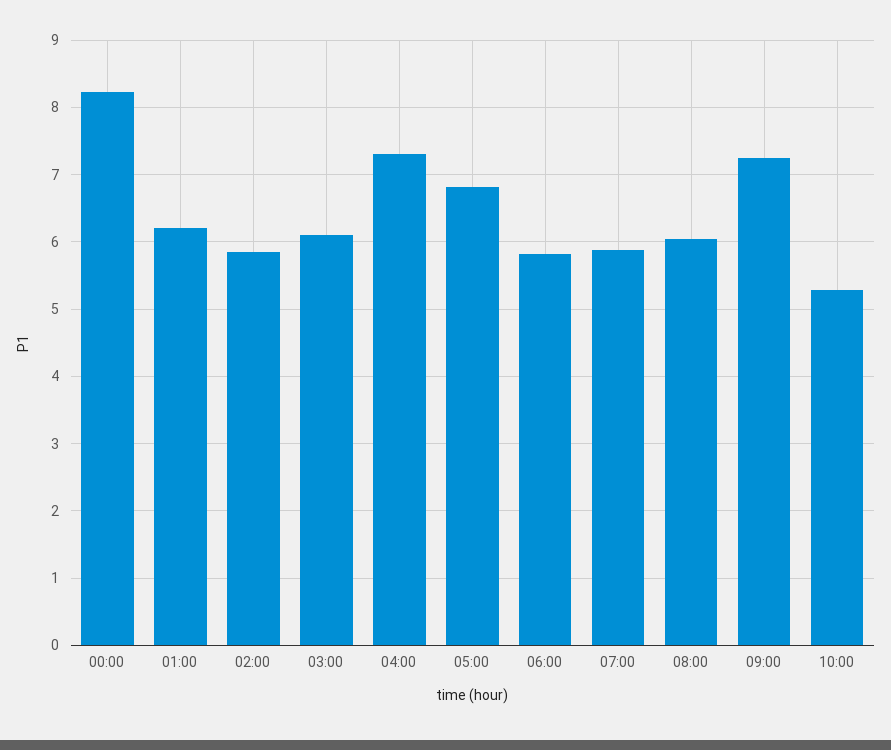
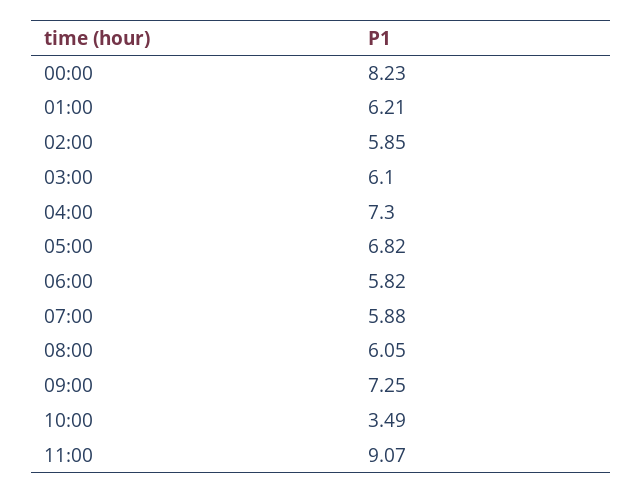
10:00: 5.3 -> 3.49
11:00: none -> 9.07

